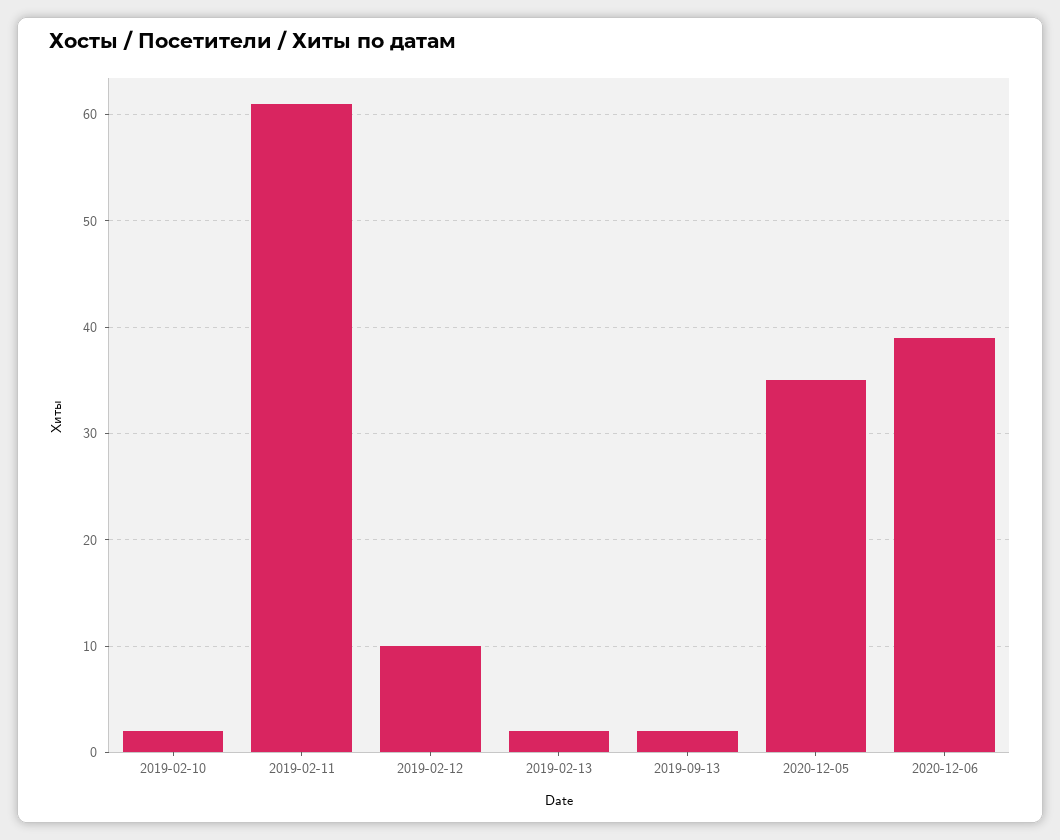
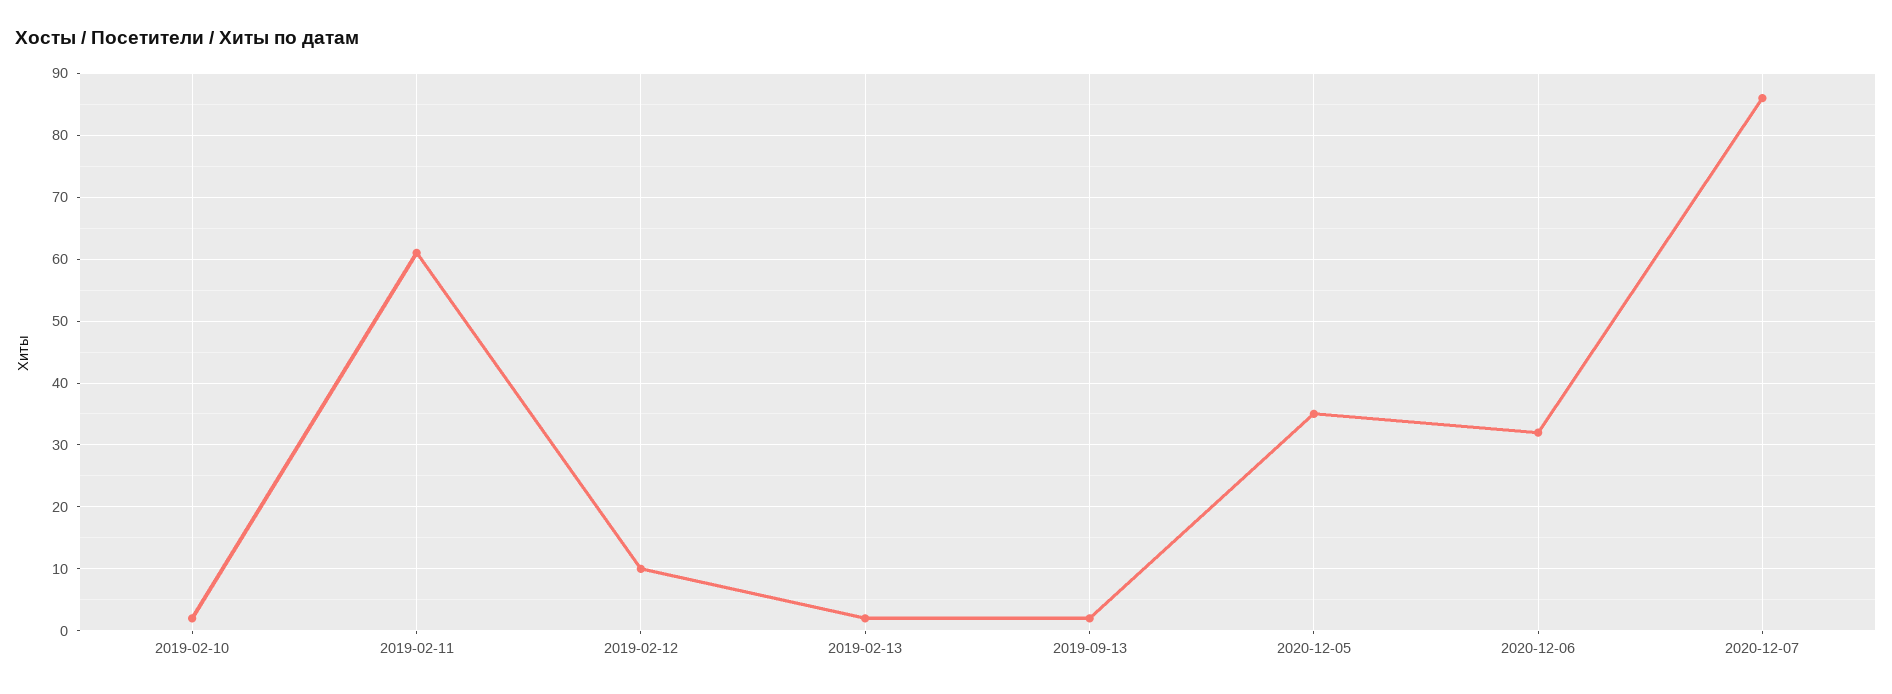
2020-12-06: 39 -> 32
2020-12-07: none -> 86

